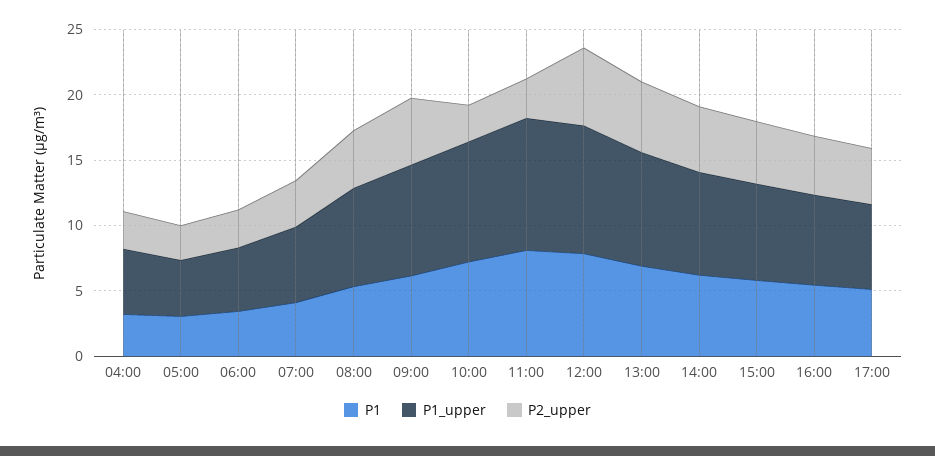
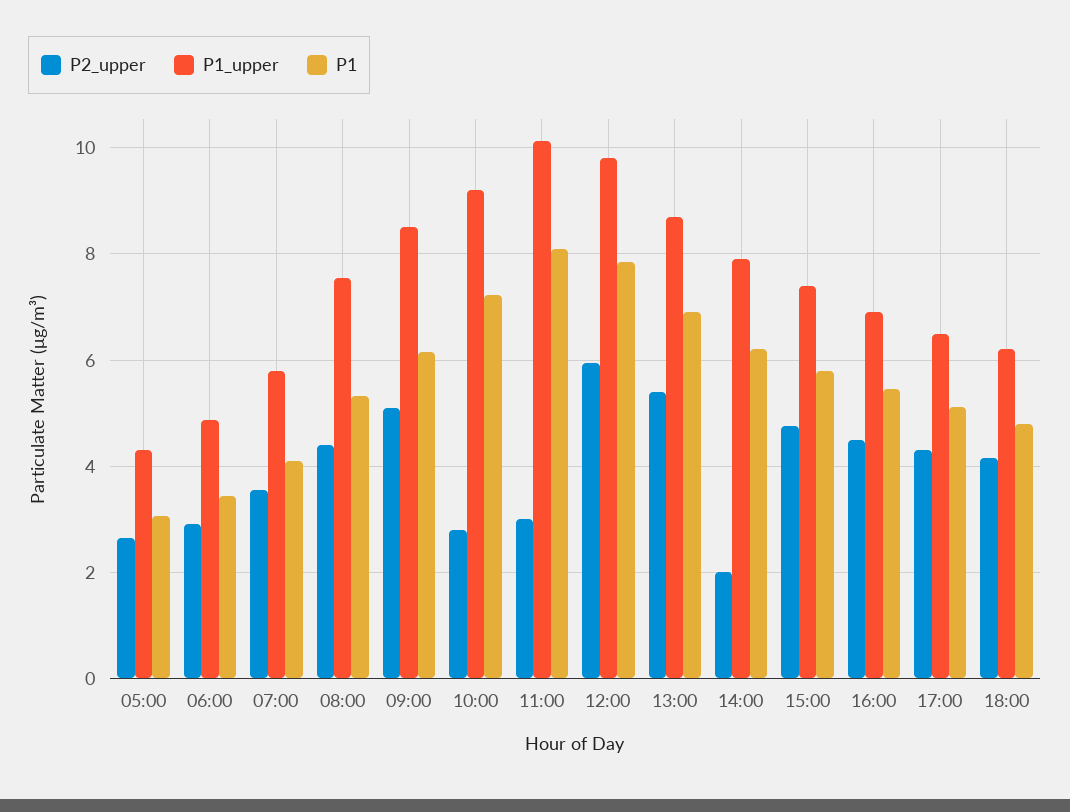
P1, 04:00: 3 -> none
P1_upper, 04:00: 5 -> none
P2_upper, 04:00: 3 -> none
P2_upper, 14:00: 5 -> 2
P2_upper, 18:00: none -> 4.2
P1_upper, 18:00: none -> 6.2
P1, 18:00: none -> 4.8

